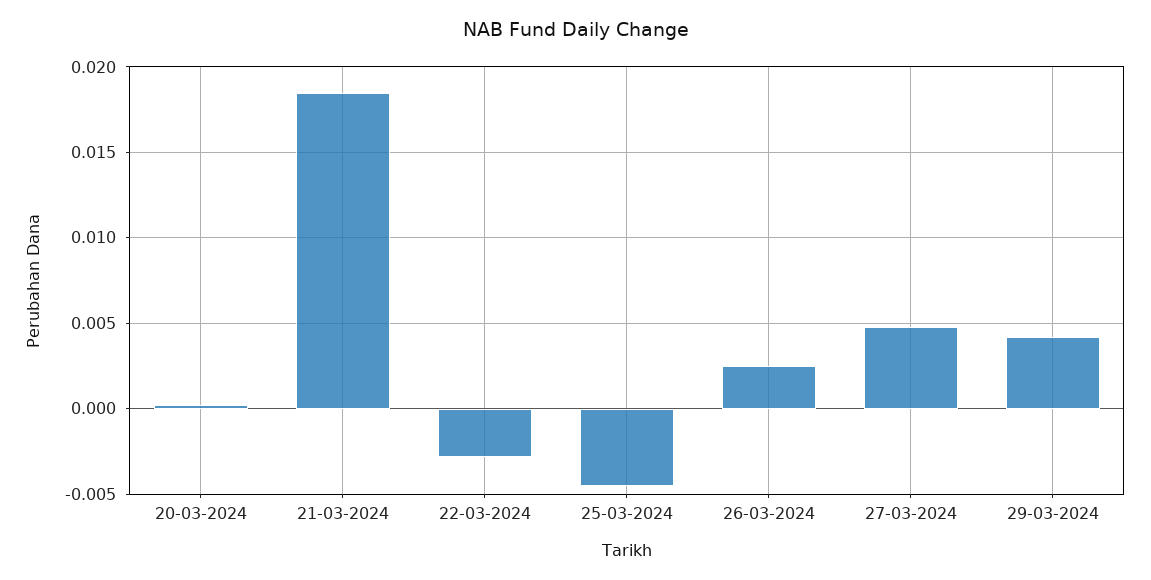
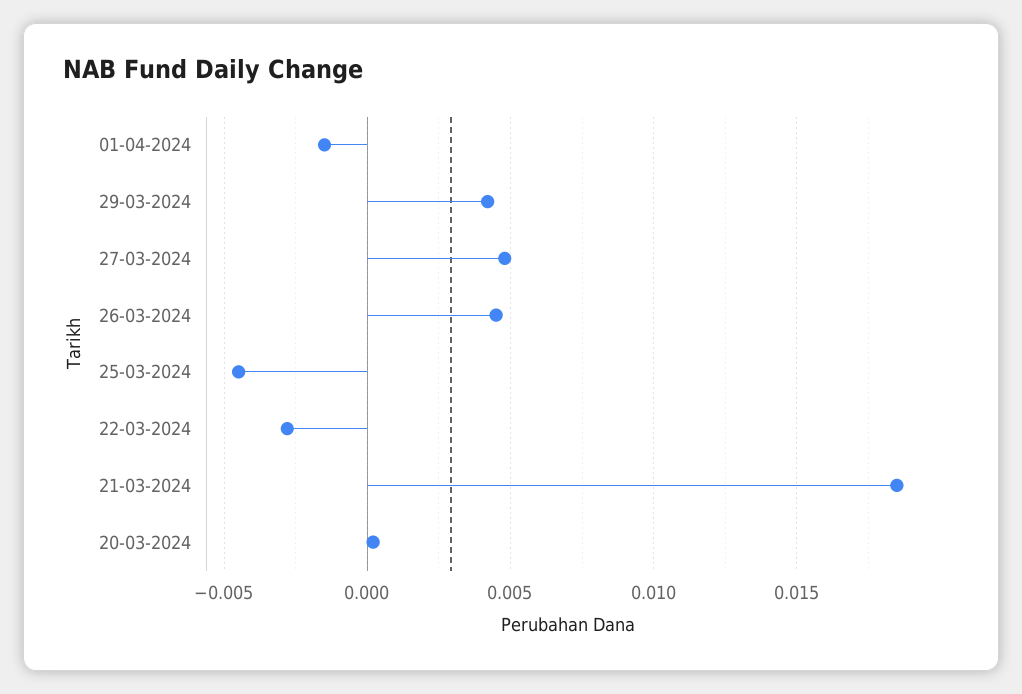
26-03-2024: 0.0025 -> 0.0045
01-04-2024: none -> -0.0015

